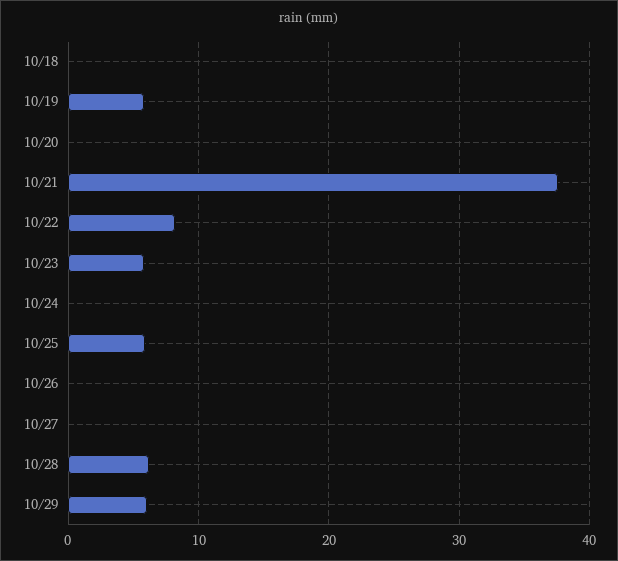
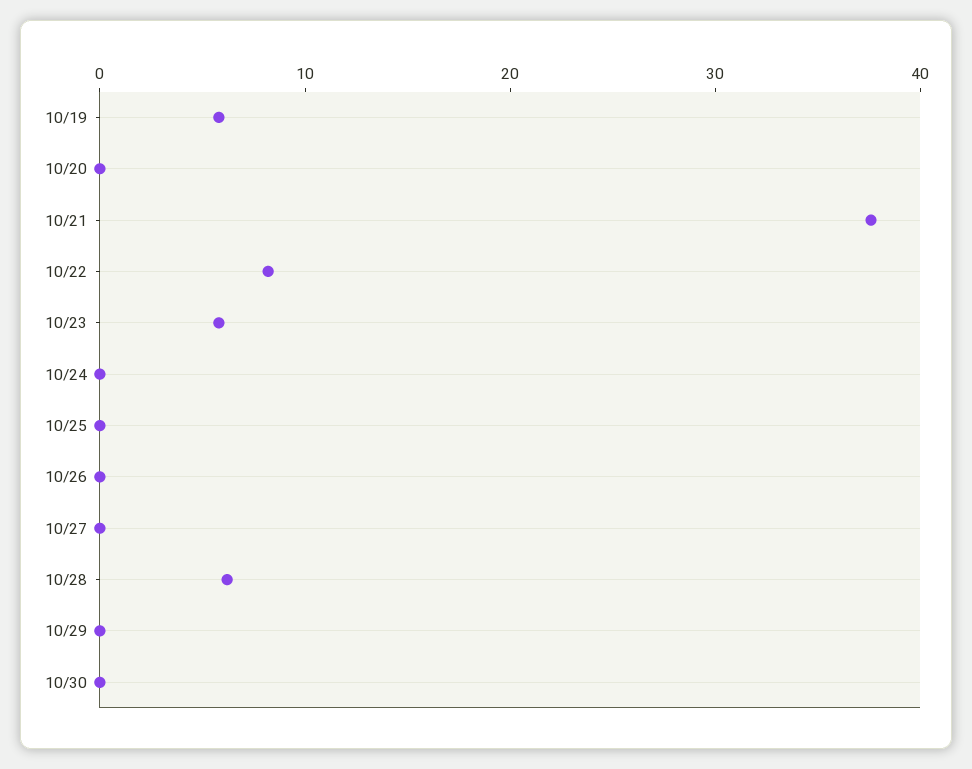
10/18: 0 -> none
10/25: 6 -> 0
10/29: 6 -> 0
10/30: none -> 0

